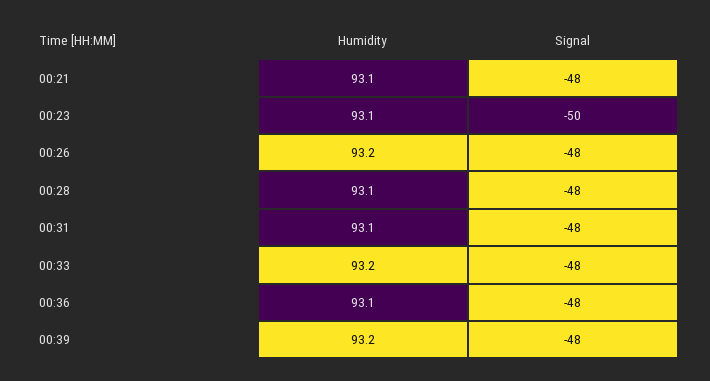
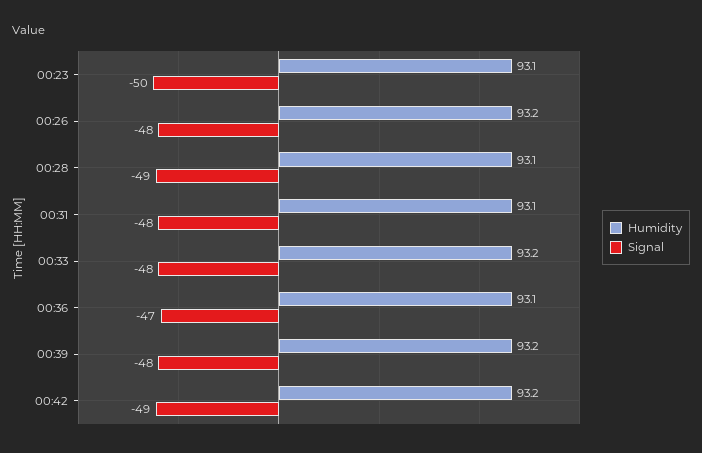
Humidity, 00:21: 93.1 -> none
Signal, 00:21: -48 -> none
Signal, 00:28: -48 -> -49
Signal, 00:36: -48 -> -47
Humidity, 00:42: none -> 93.2
Signal, 00:42: none -> -49

